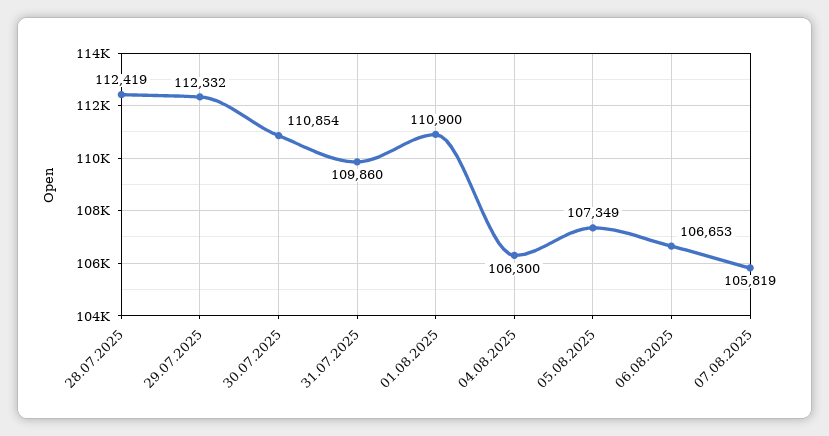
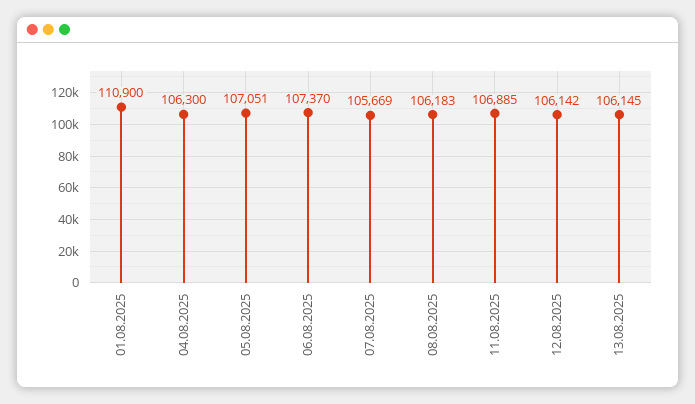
28.07.2025: 112419 -> none
29.07.2025: 112332 -> none
30.07.2025: 110854 -> none
31.07.2025: 109860 -> none
05.08.2025: 107349 -> 107051
06.08.2025: 106653 -> 107370
07.08.2025: 105819 -> 105669
08.08.2025: none -> 106183
11.08.2025: none -> 106885
12.08.2025: none -> 106142
13.08.2025: none -> 106145

